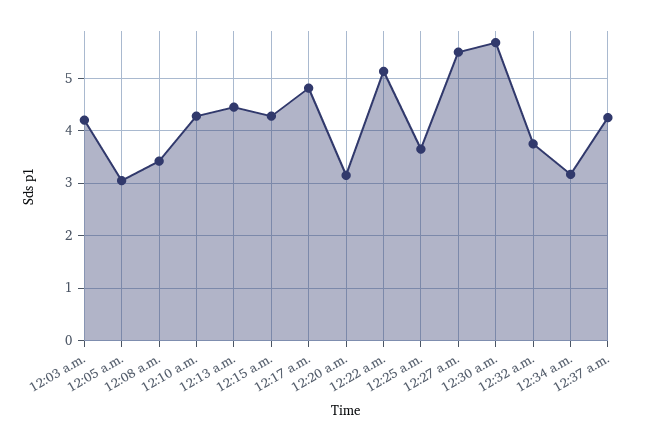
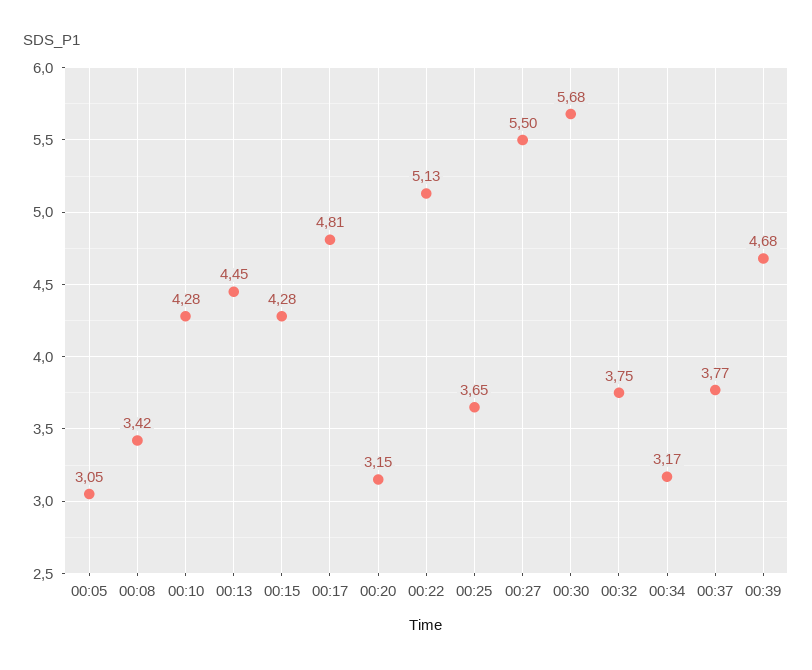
12:03 a.m.: 4.2 -> none
12:37 a.m.: 4.2 -> 3.77
00:39: none -> 4.68

